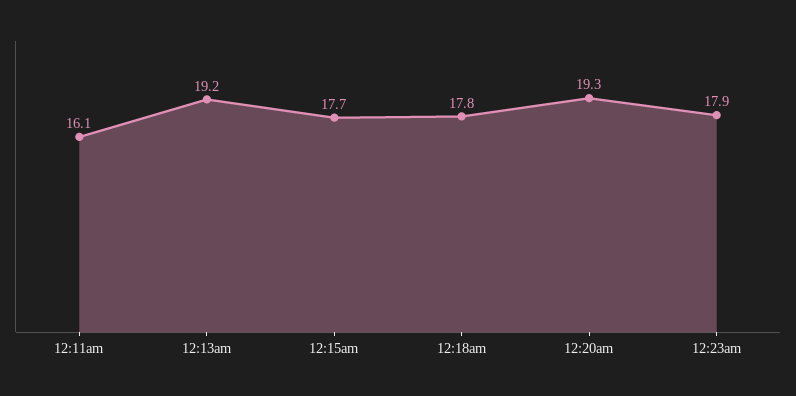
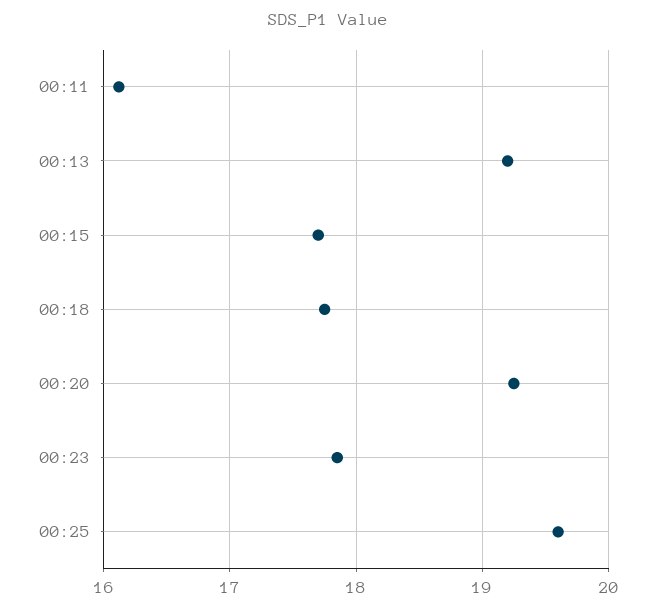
00:25: none -> 19.6

